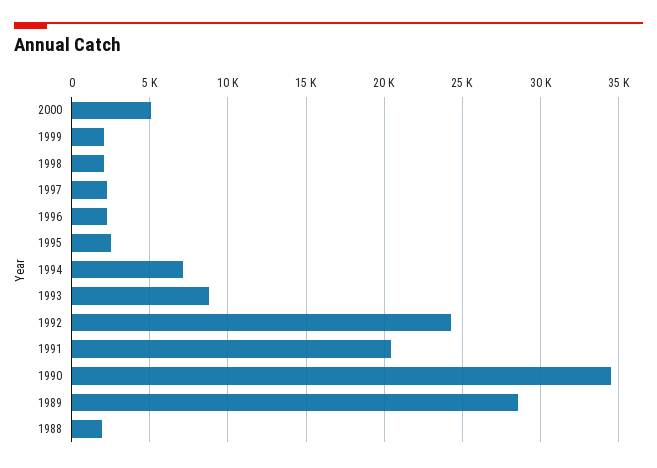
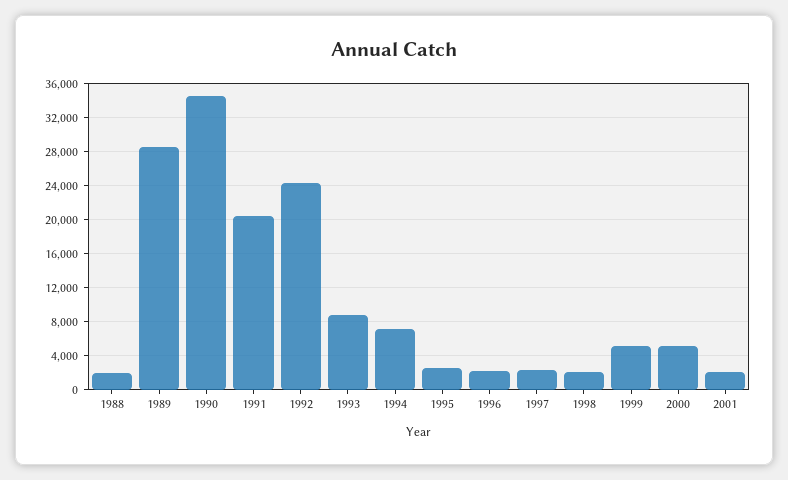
1999: 2000 -> 5000
2001: none -> 2000

